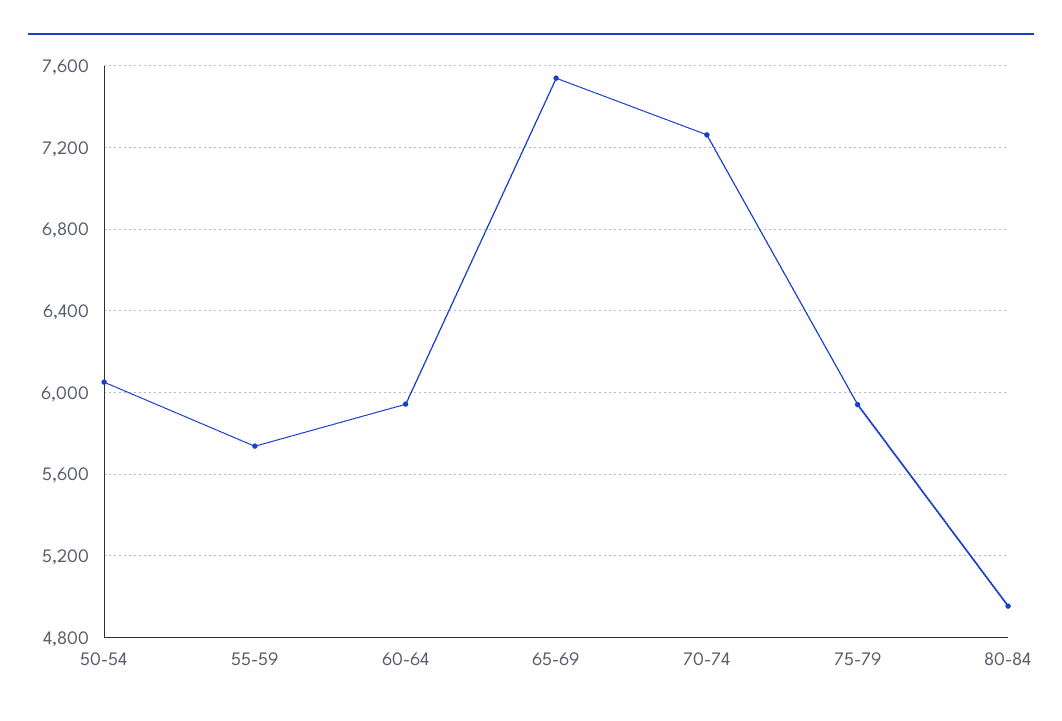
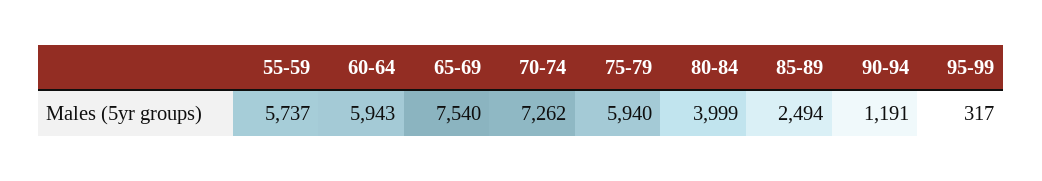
50-54: 6050 -> none
80-84: 4950 -> 3999
85-89: none -> 2494
90-94: none -> 1191
95-99: none -> 317

